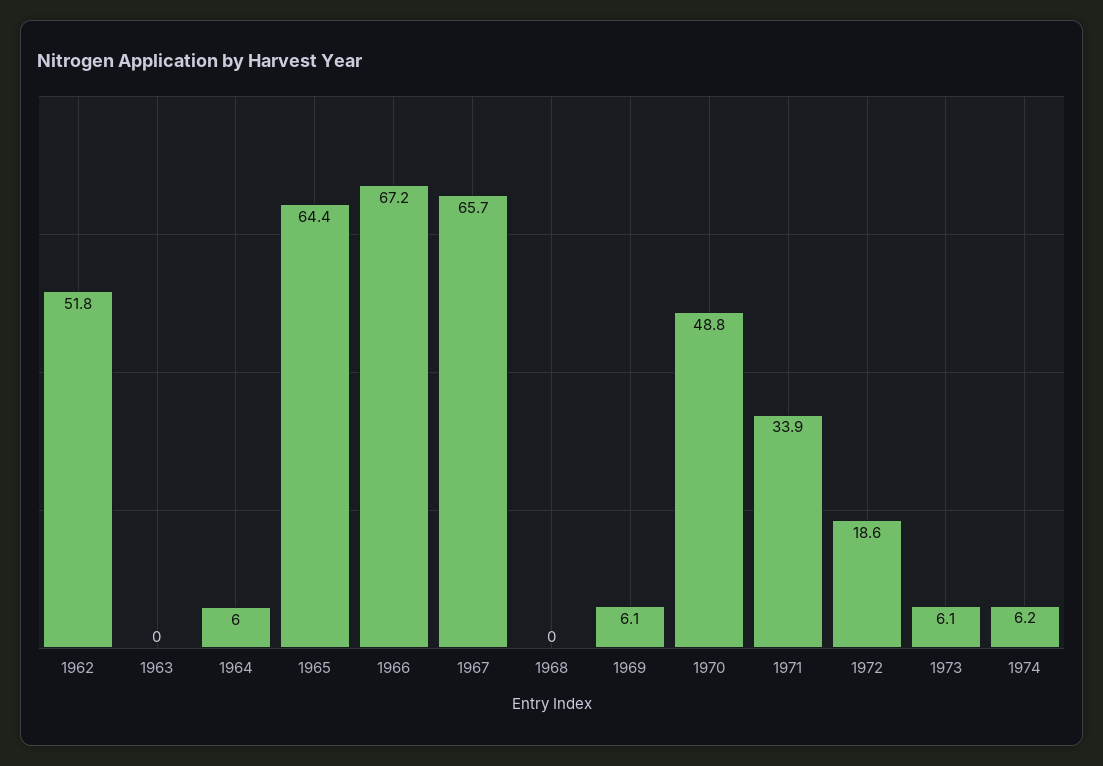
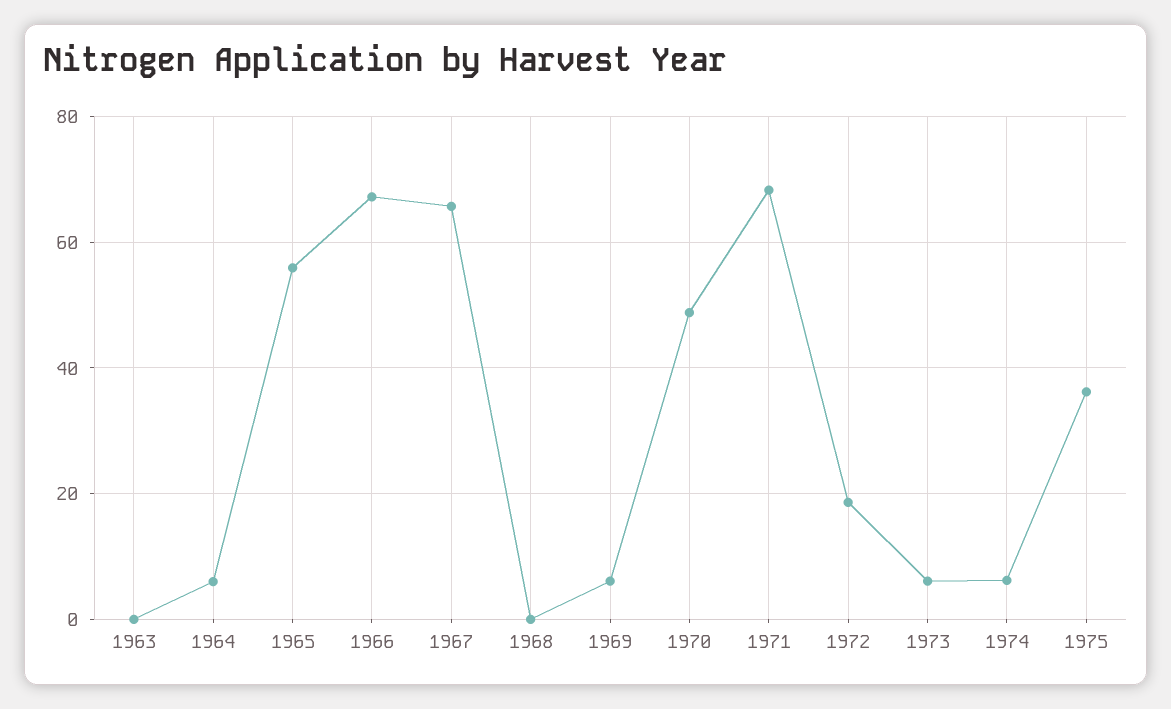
1962: 51.8 -> none
1965: 64.4 -> 56
1971: 33.9 -> 68
1975: none -> 36

